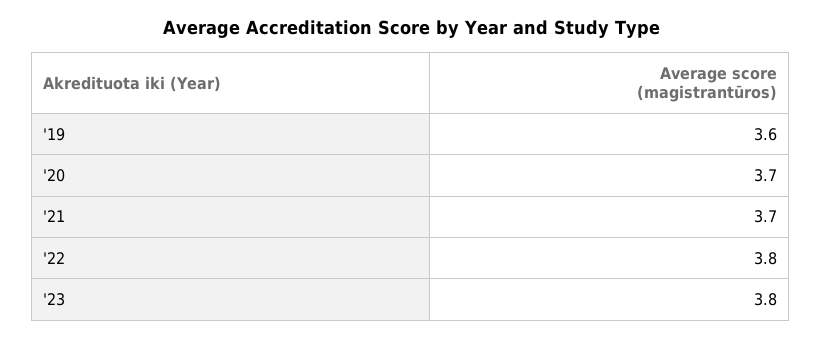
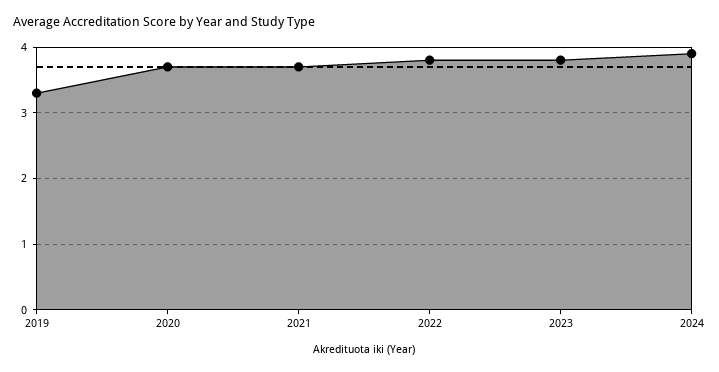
'19: 3.6 -> 3.3
2024: none -> 3.9

